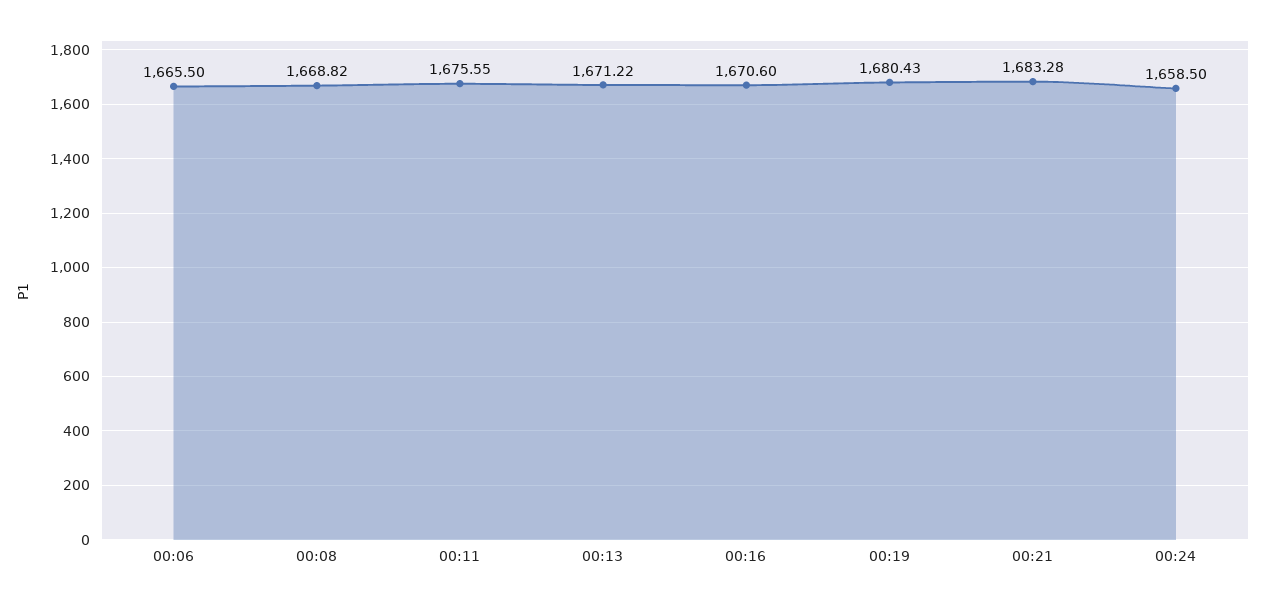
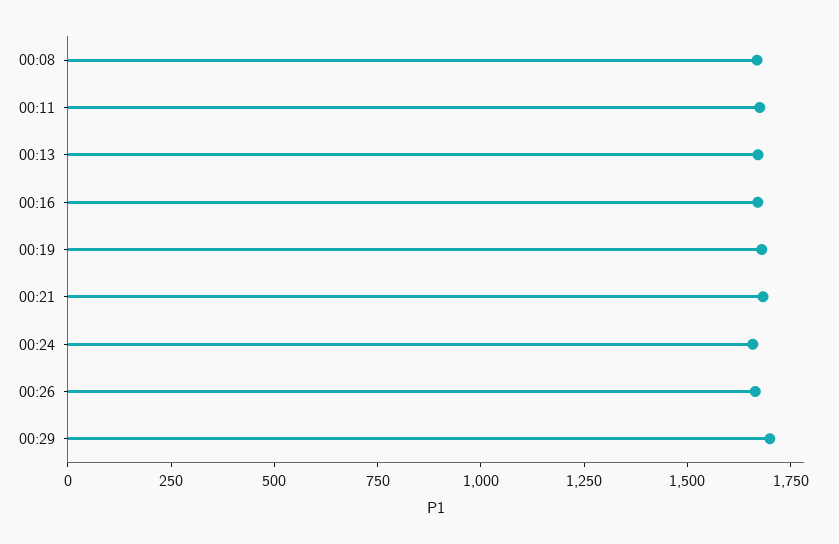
00:06: 1665.5 -> none
00:26: none -> 1650
00:29: none -> 1700

